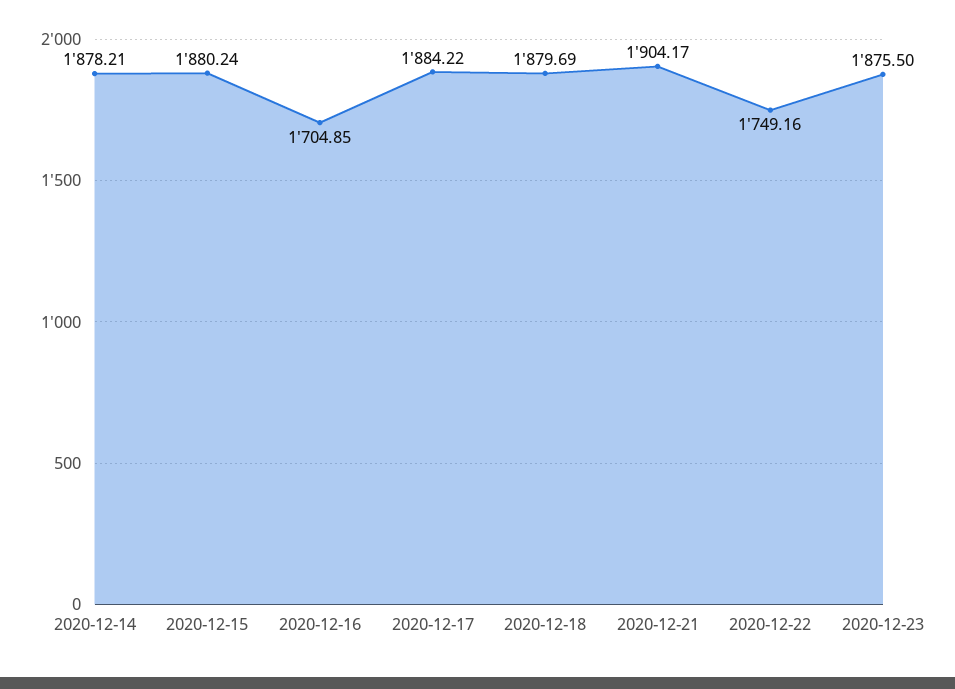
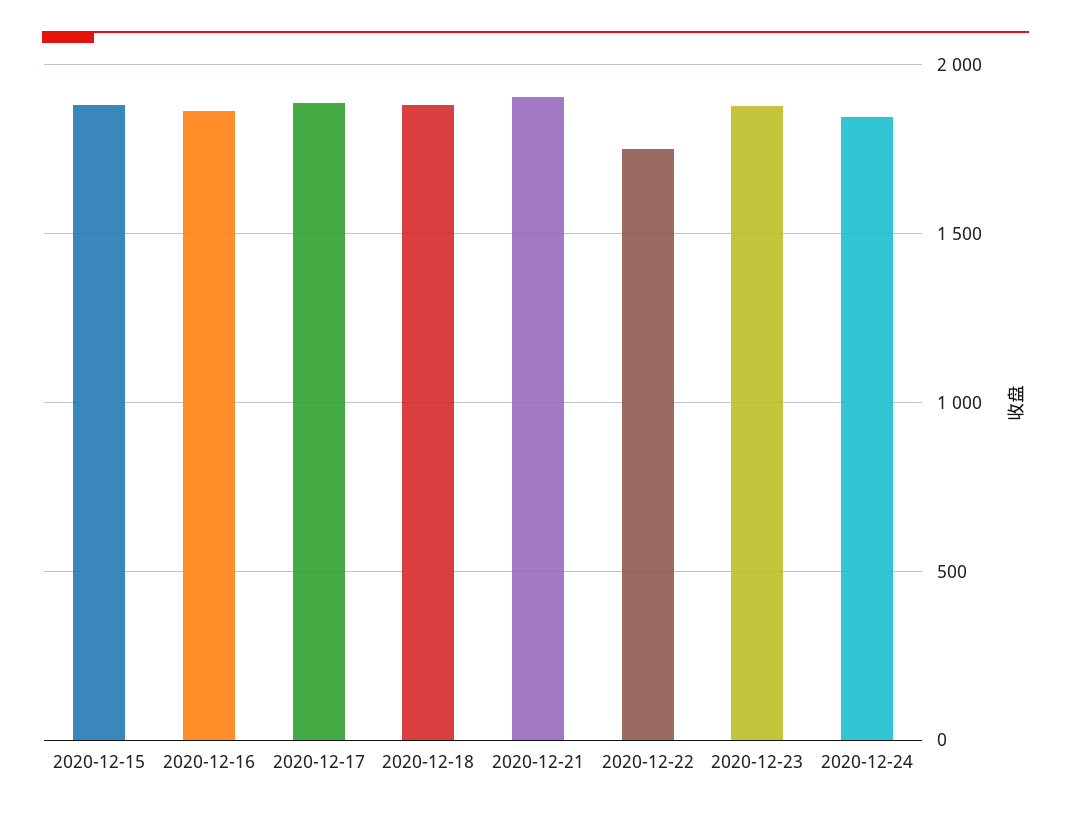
2020-12-14: 1878.21 -> none
2020-12-16: 1704.85 -> 1850
2020-12-24: none -> 1850

